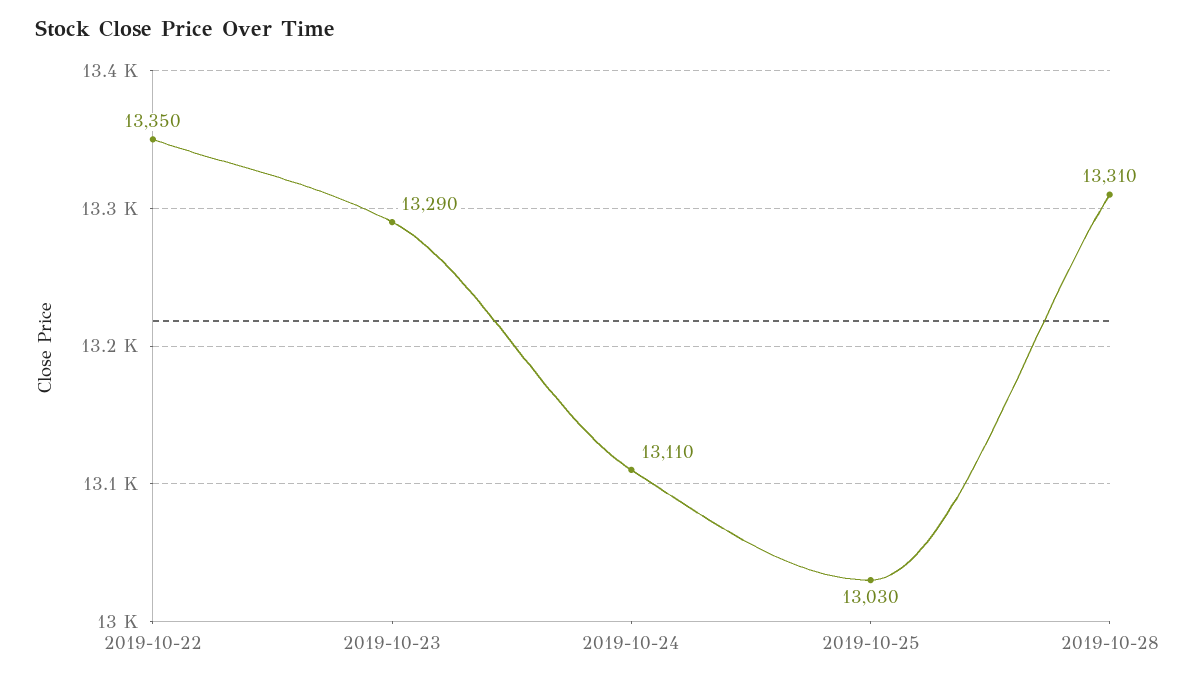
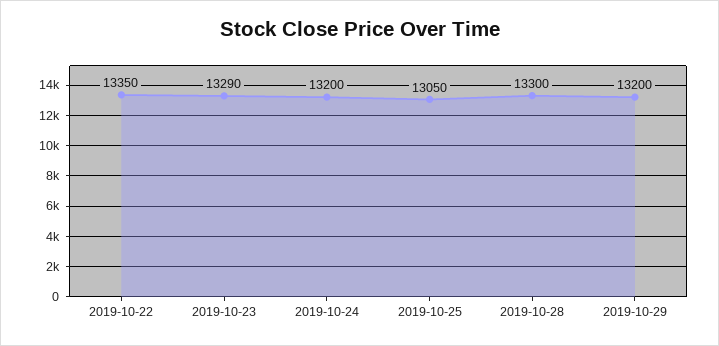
2019-10-24: 13110 -> 13200
2019-10-25: 13030 -> 13050
2019-10-28: 13310 -> 13300
2019-10-29: none -> 13200

